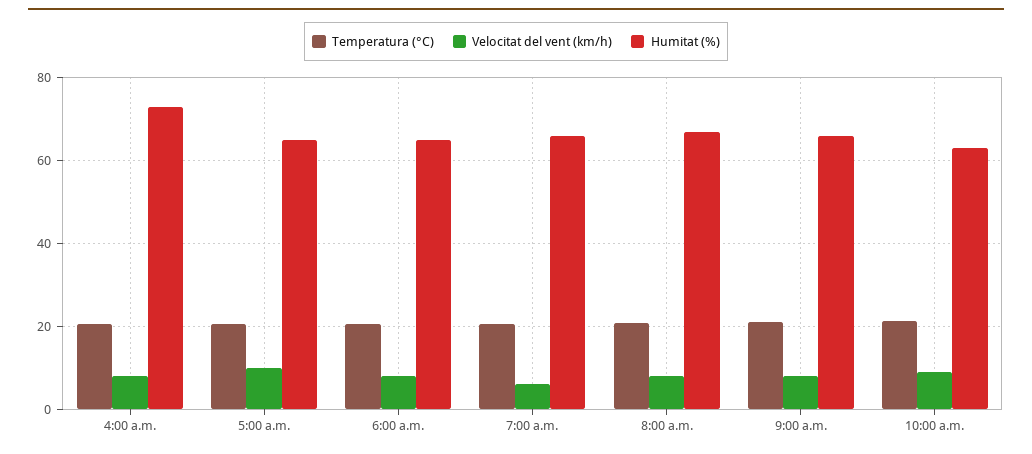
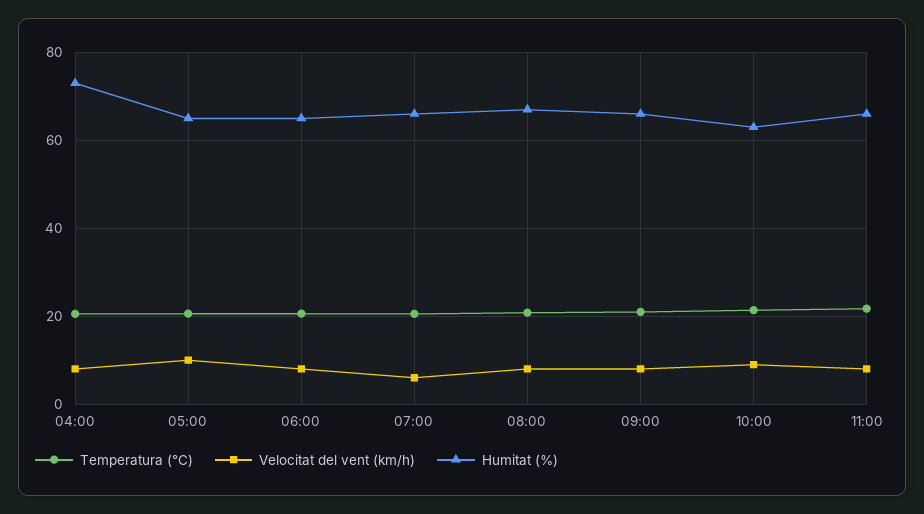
Temperatura (°C), 11:00: none -> 22
Velocitat del vent (km/h), 11:00: none -> 8
Humitat (%), 11:00: none -> 66

